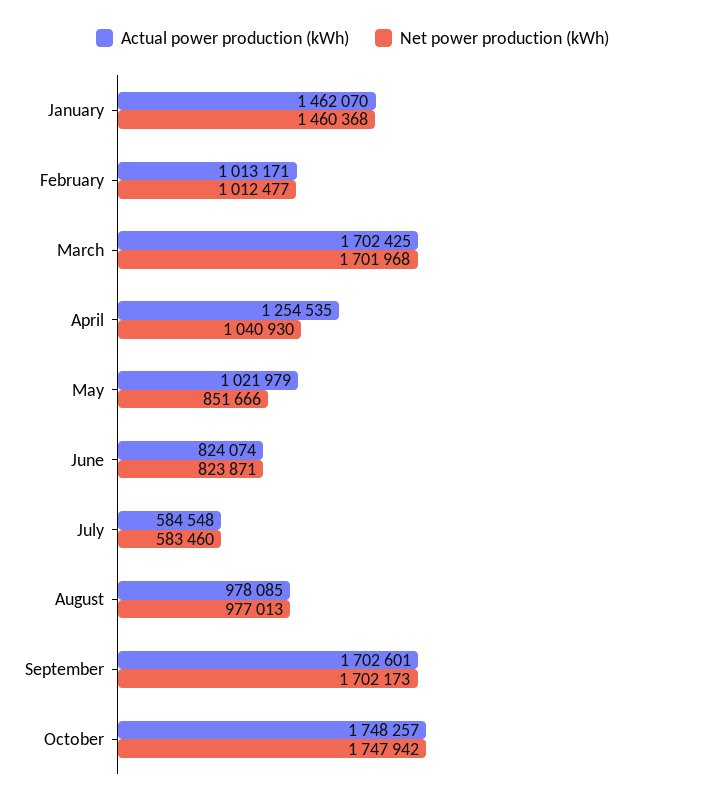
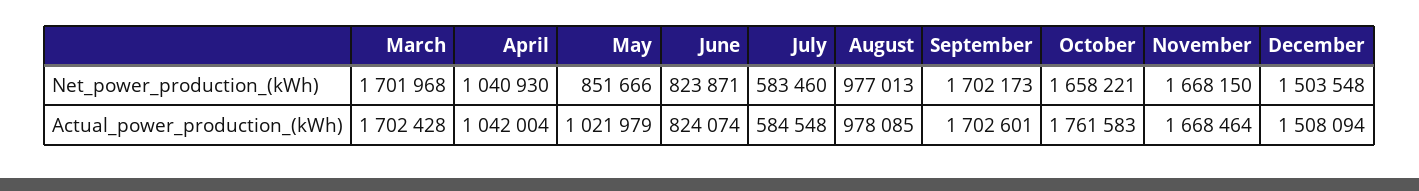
Actual power production (kWh), January: 1462070 -> none
Net power production (kWh), January: 1460368 -> none
Actual power production (kWh), February: 1013171 -> none
Net power production (kWh), February: 1012477 -> none
Actual power production (kWh), March: 1702425 -> 1702428
Actual power production (kWh), April: 1254535 -> 1042004
Actual power production (kWh), October: 1748257 -> 1761583
Net power production (kWh), October: 1747942 -> 1658221
Net power production (kWh), November: none -> 1668150
Net power production (kWh), December: none -> 1503548
Actual power production (kWh), November: none -> 1668464
Actual power production (kWh), December: none -> 1508094

